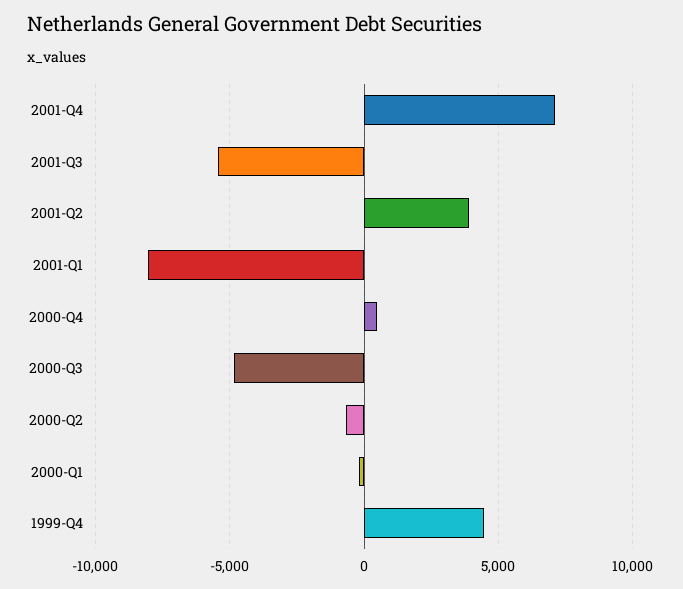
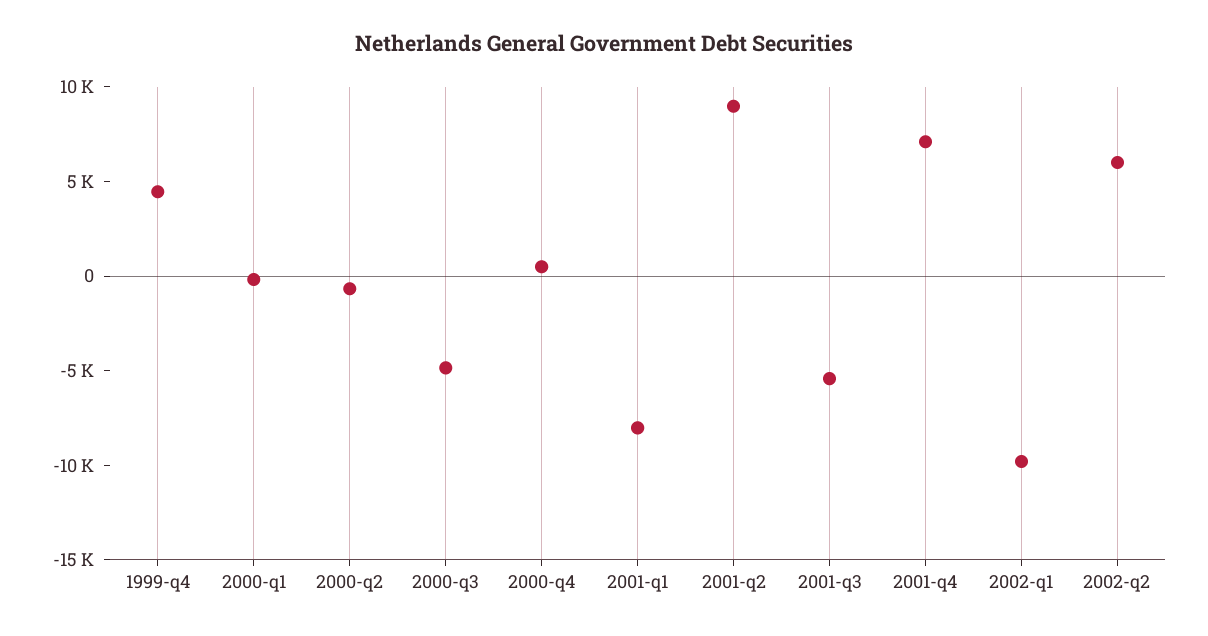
2001-Q2: 4000 -> 9000
2002-q1: none -> -10000
2002-q2: none -> 6000

